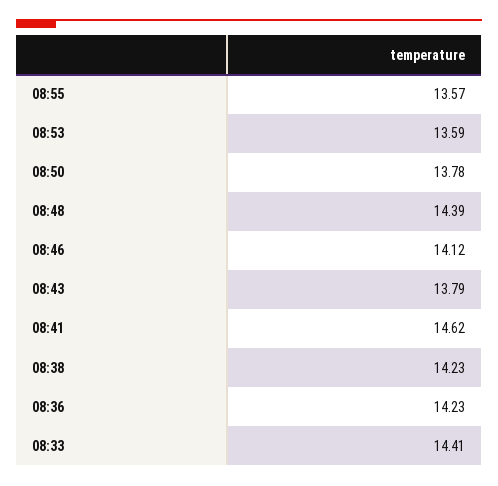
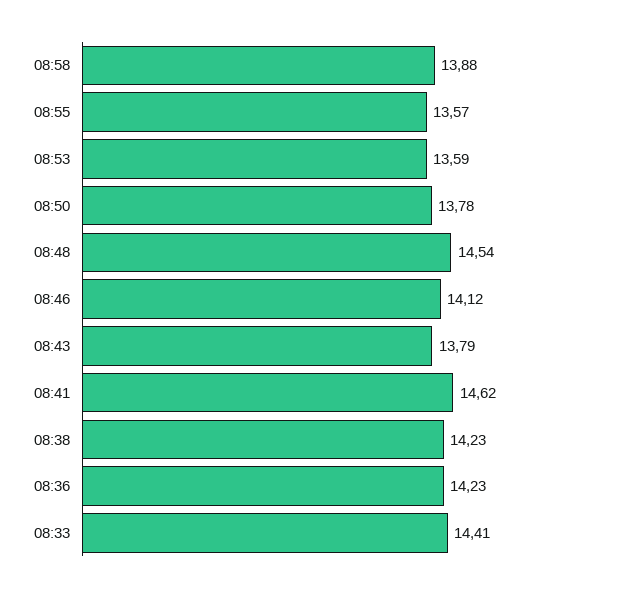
08:48: 14.39 -> 14.54
08:58: none -> 13.88

